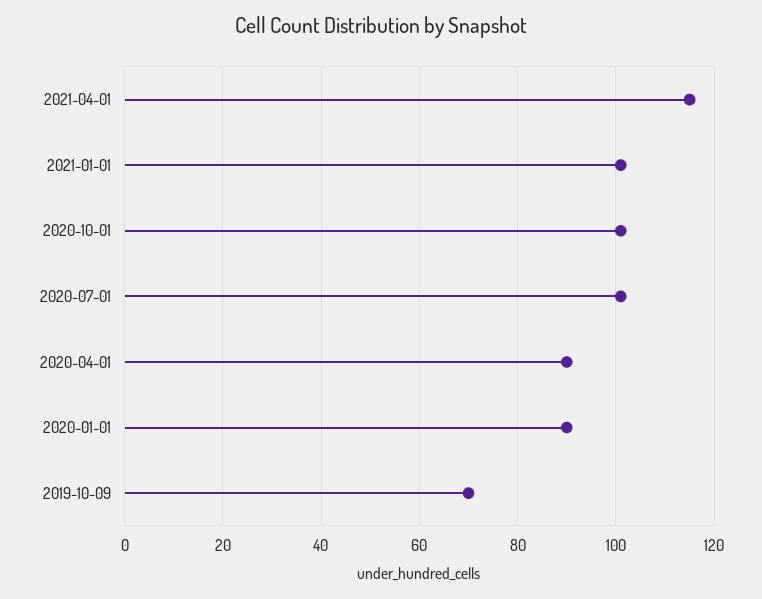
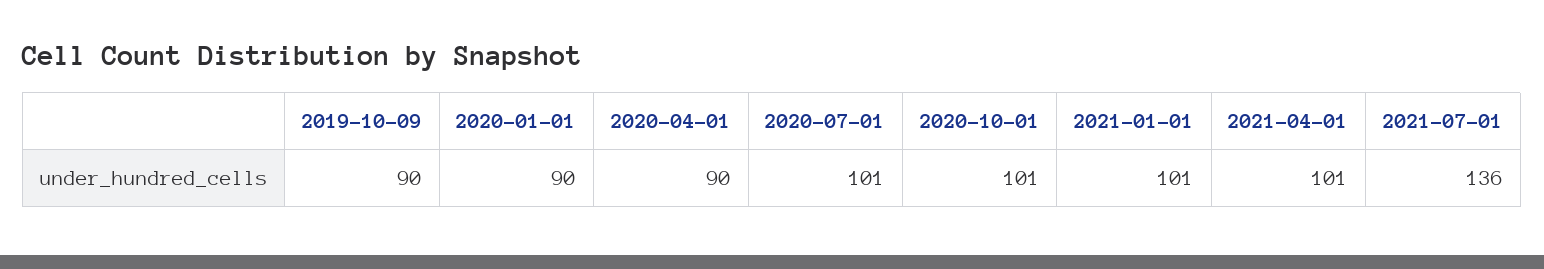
2021-04-01: 115 -> 101
2019-10-09: 70 -> 90
2021-07-01: none -> 136

